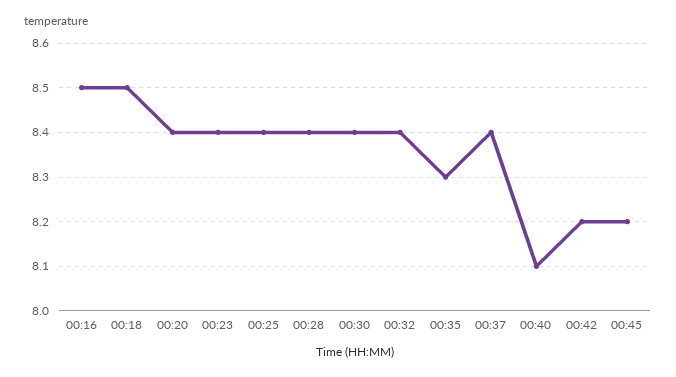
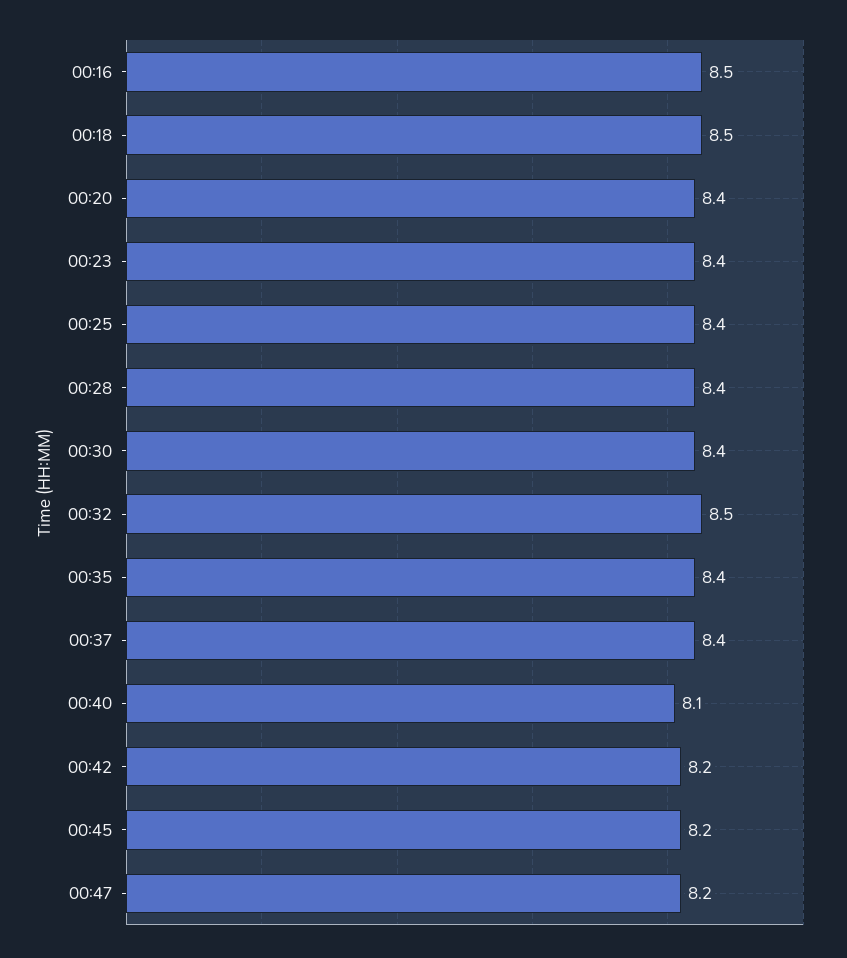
00:32: 8.4 -> 8.5
00:35: 8.3 -> 8.4
00:47: none -> 8.2

